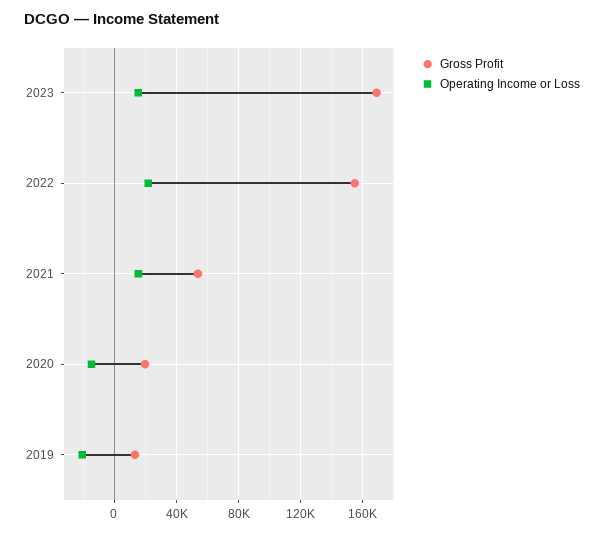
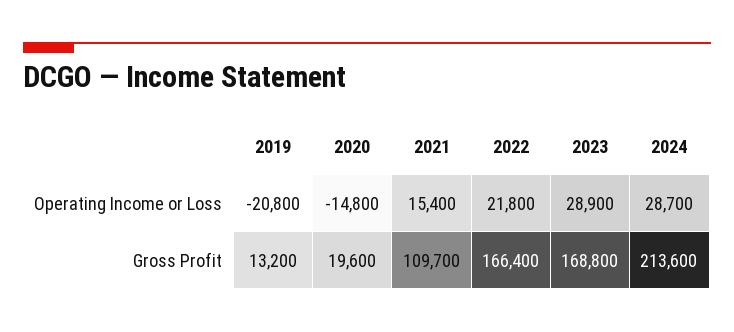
Operating Income or Loss, 2023: 15000 -> 28900
Gross Profit, 2022: 155000 -> 166400
Gross Profit, 2021: 55000 -> 109700
Operating Income or Loss, 2024: none -> 28700
Gross Profit, 2024: none -> 213600

